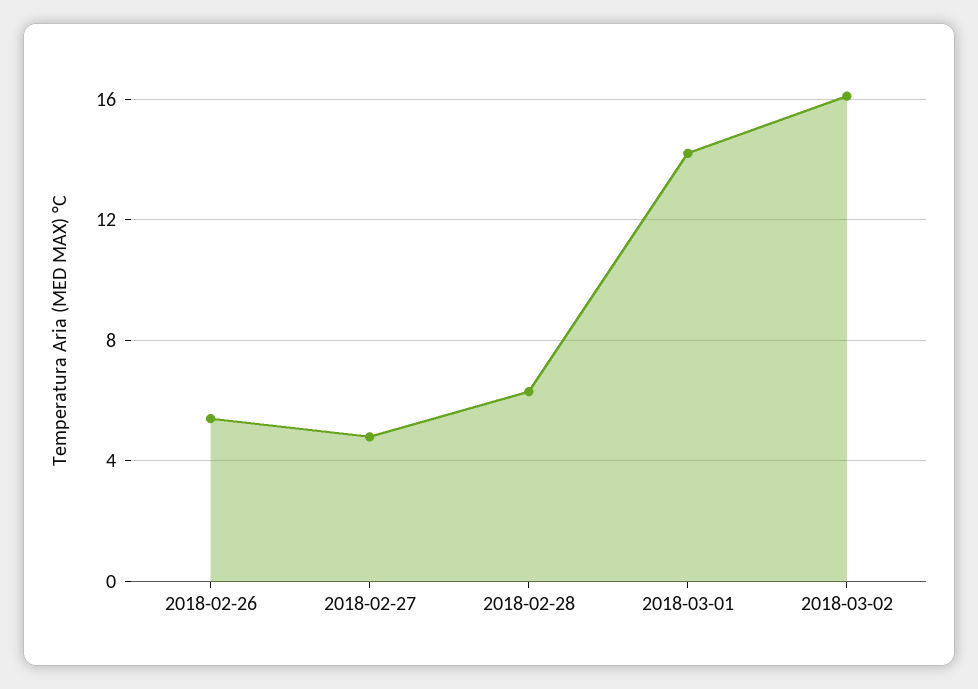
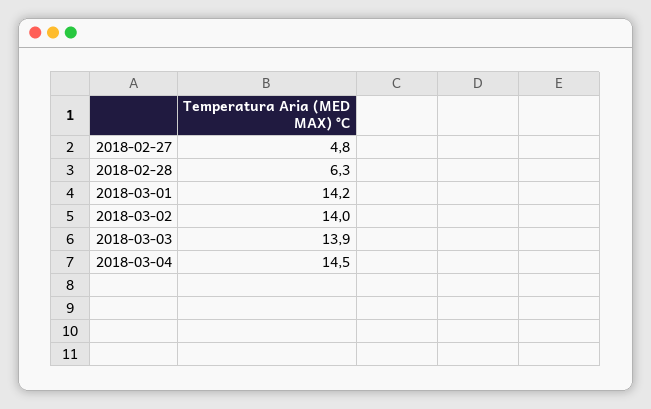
2018-02-26: 5.5 -> none
2018-03-02: 16 -> 14
2018-03-03: none -> 13.9
2018-03-04: none -> 14.5

